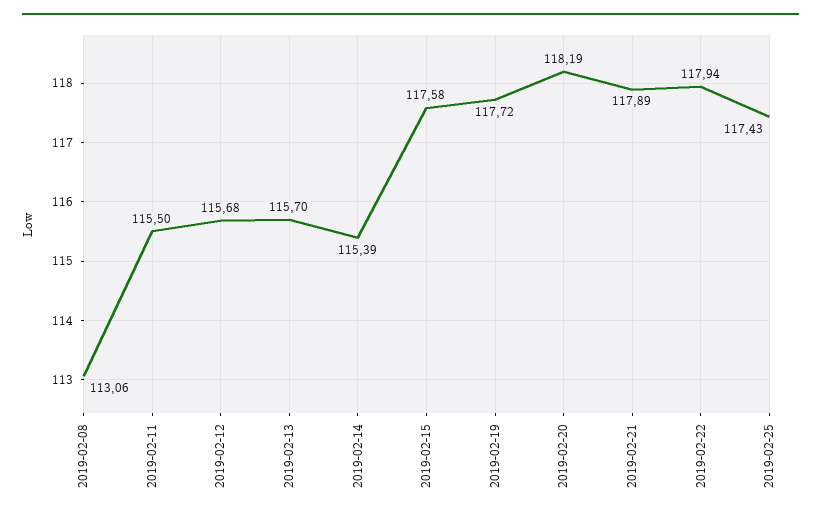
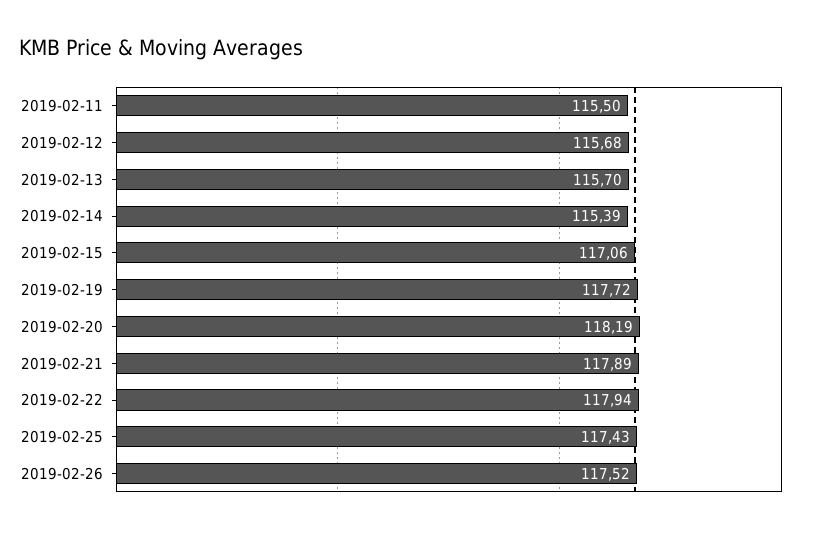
2019-02-08: 113.06 -> none
2019-02-15: 117.58 -> 117.06
2019-02-26: none -> 117.52

